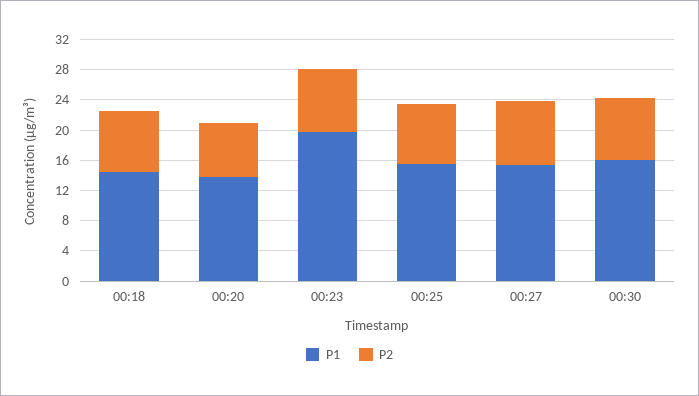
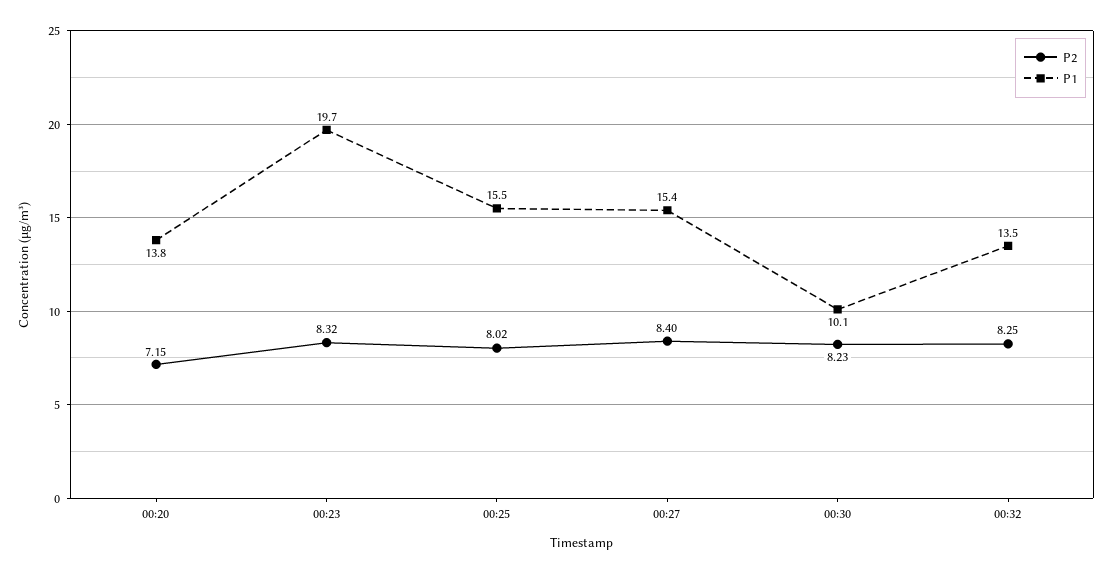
P1, 00:18: 14 -> none
P2, 00:18: 8 -> none
P1, 00:30: 16 -> 10.1
P2, 00:32: none -> 8.25
P1, 00:32: none -> 13.5

